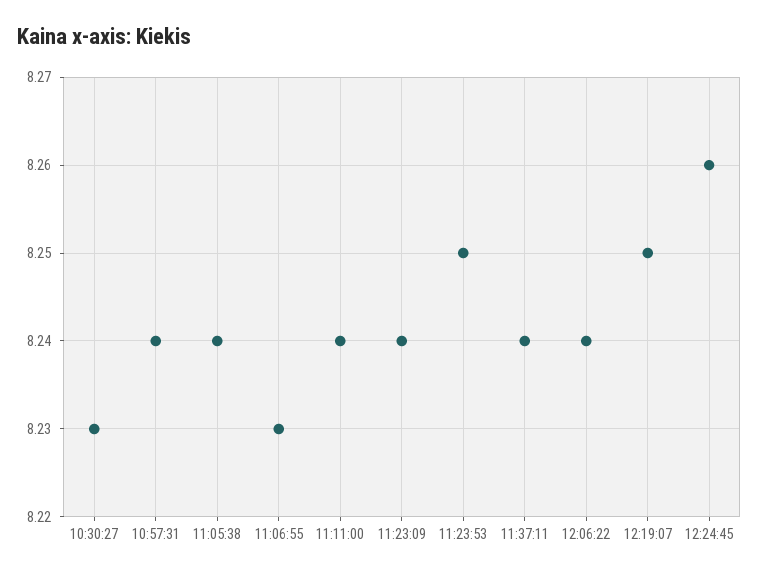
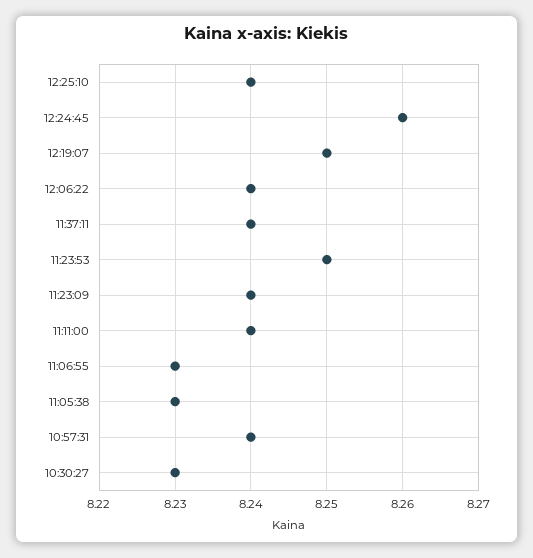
11:05:38: 8.24 -> 8.23
12:25:10: none -> 8.24

